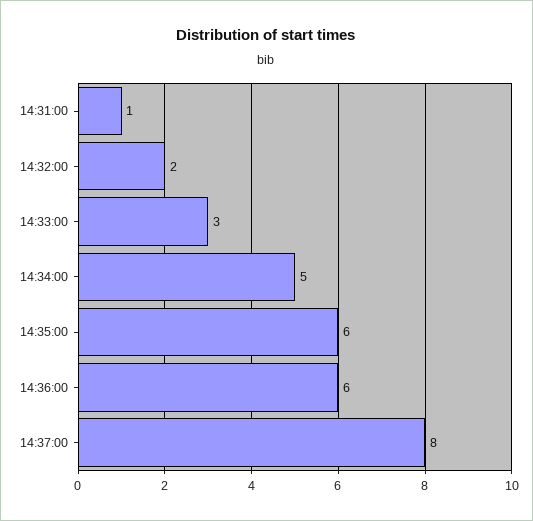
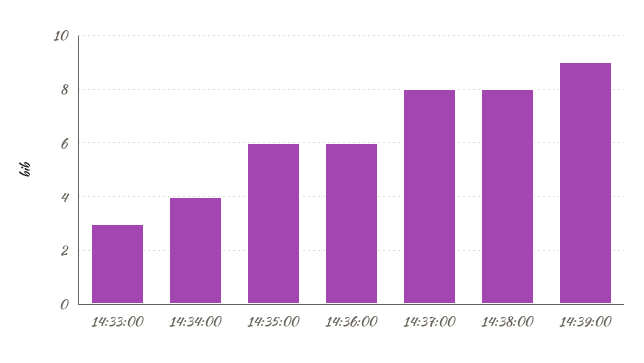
14:31:00: 1 -> none
14:32:00: 2 -> none
14:34:00: 5 -> 4
14:38:00: none -> 8
14:39:00: none -> 9

